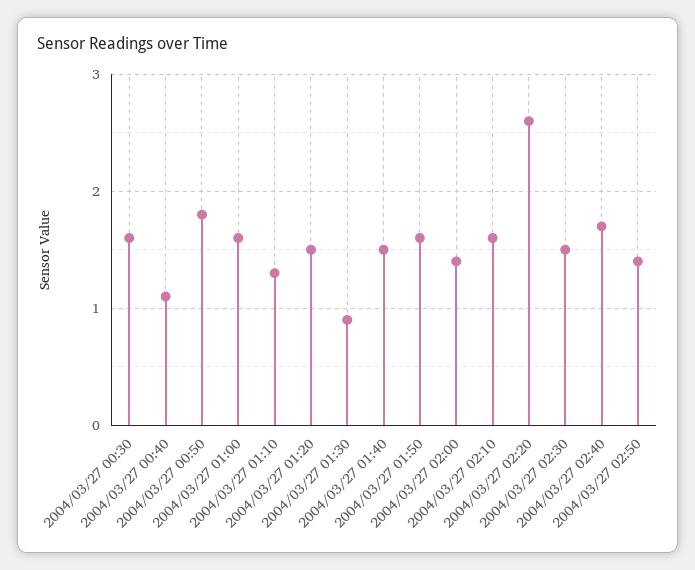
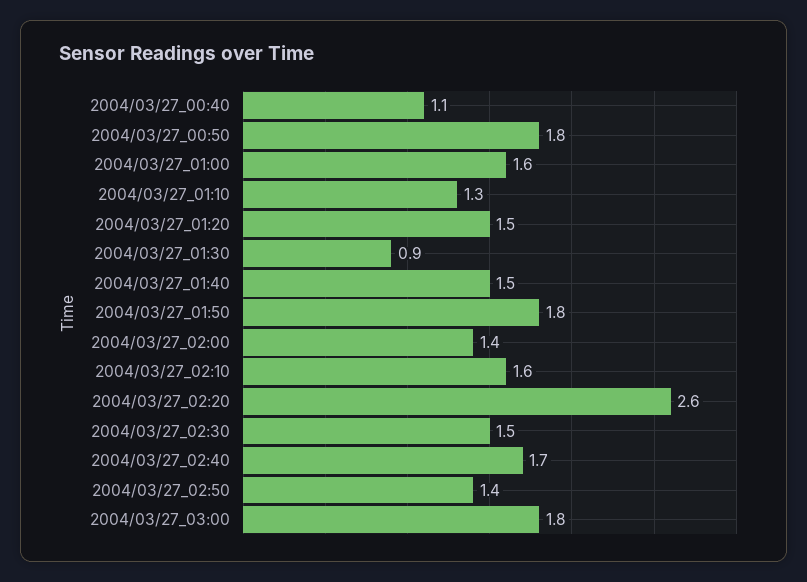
2004/03/27 00:30: 1.6 -> none
2004/03/27 01:50: 1.6 -> 1.8
2004/03/27_03:00: none -> 1.8

